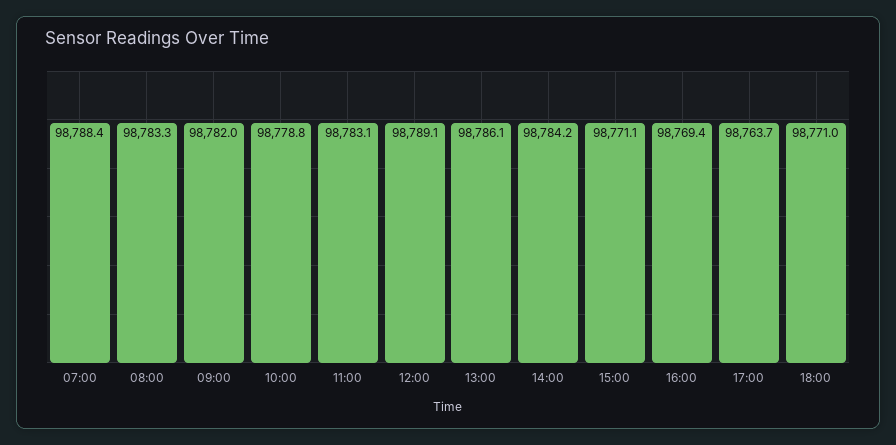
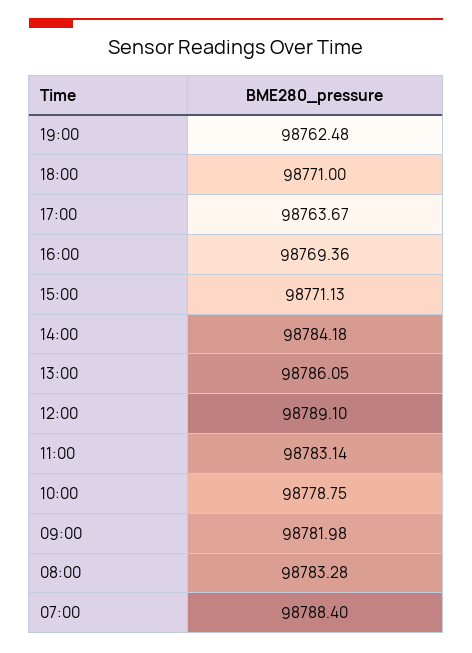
19:00: none -> 98762.48

